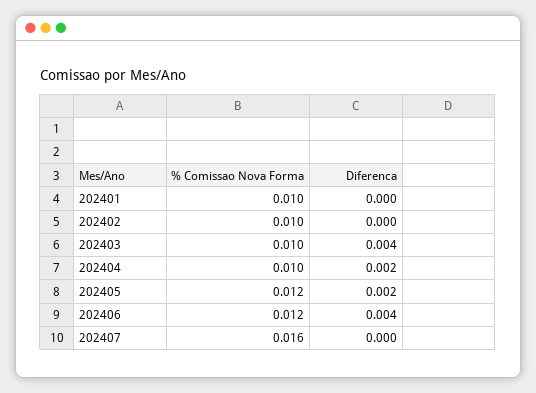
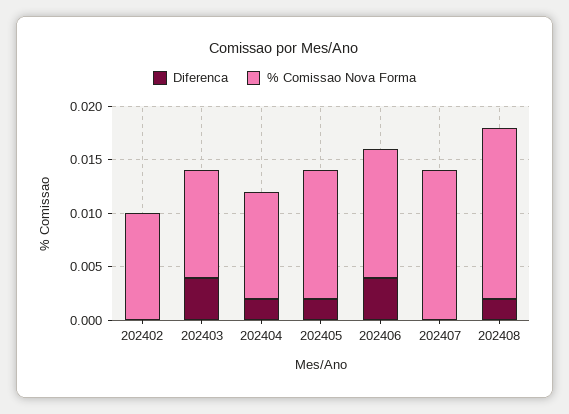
% Comissao Nova Forma, 202401: 0.01 -> none
Diferenca, 202401: 0 -> none
% Comissao Nova Forma, 202407: 0.016 -> 0.014
Diferenca, 202408: none -> 0.002
% Comissao Nova Forma, 202408: none -> 0.016

